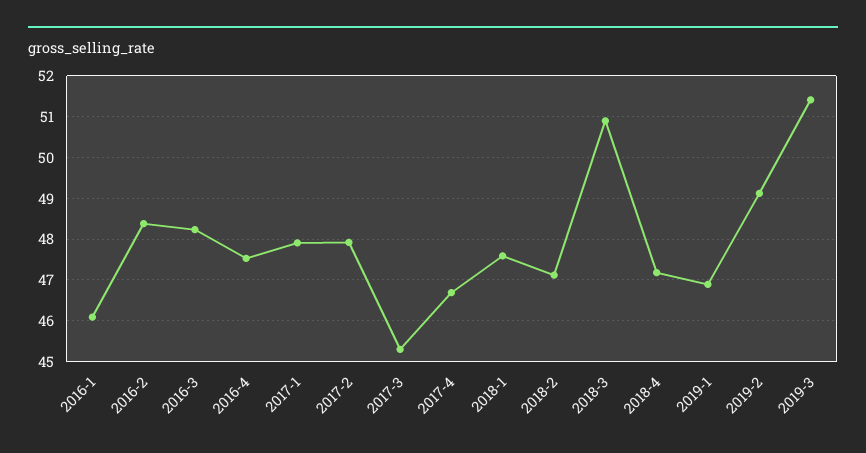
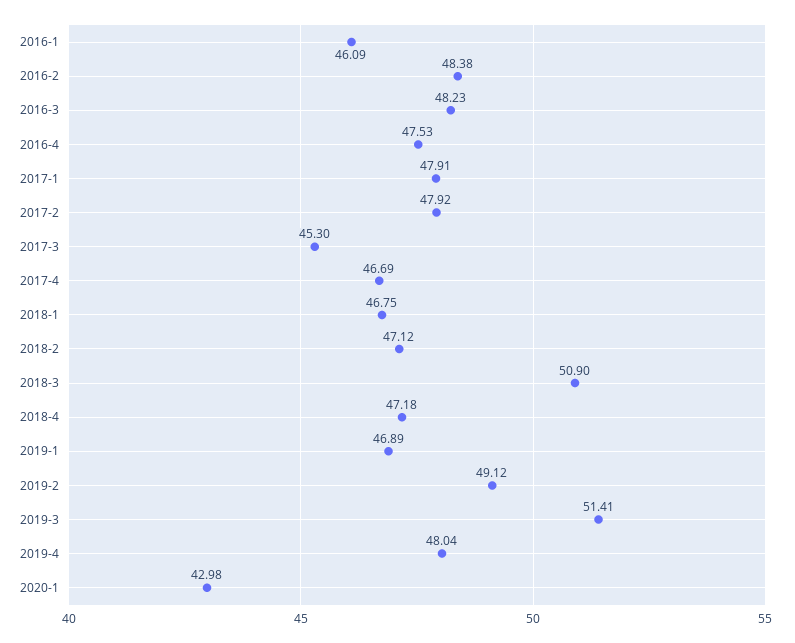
2018-1: 47.6 -> 46.75
2019-4: none -> 48.04
2020-1: none -> 42.98

